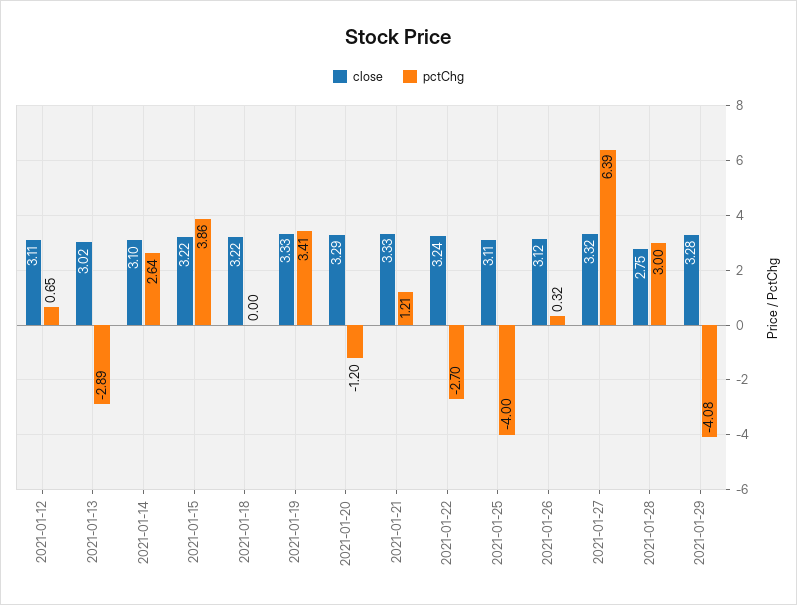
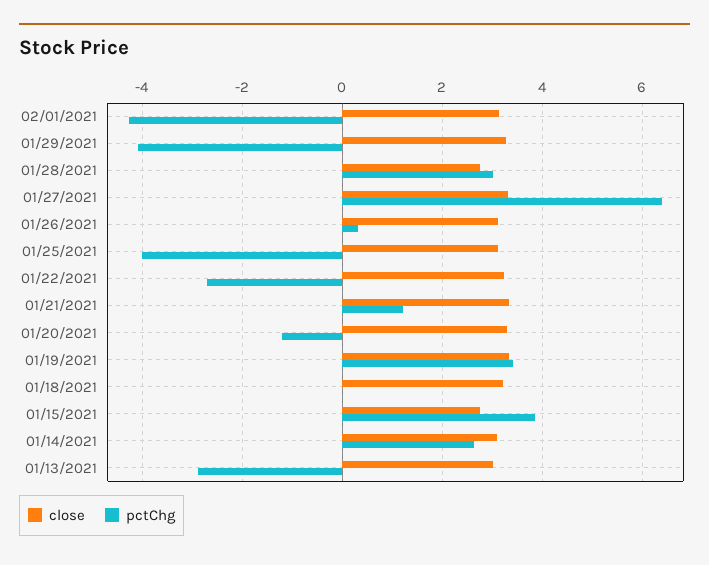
close, 2021-01-12: 3.11 -> none
pctChg, 2021-01-12: 0.65 -> none
close, 2021-01-15: 3.22 -> 2.8
close, 02/01/2021: none -> 3.2
pctChg, 02/01/2021: none -> -4.2

